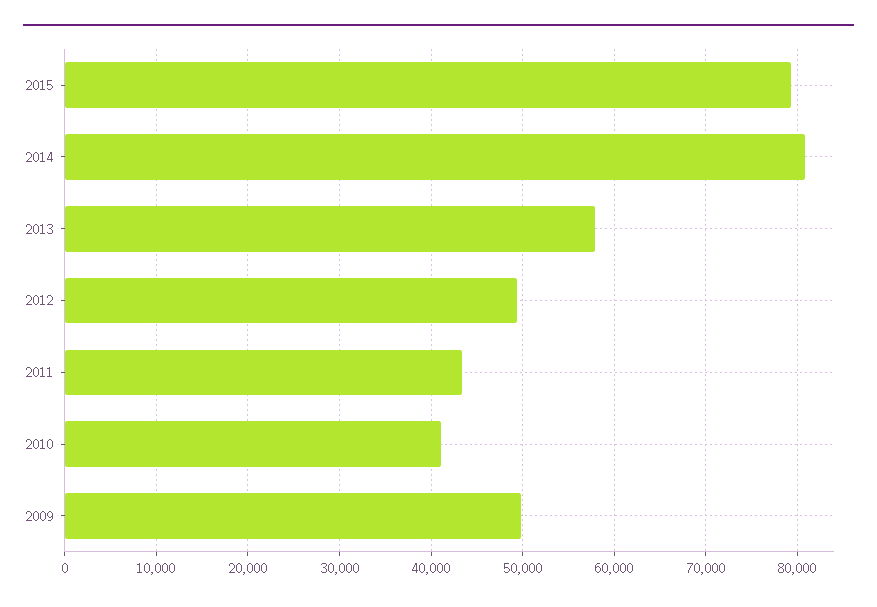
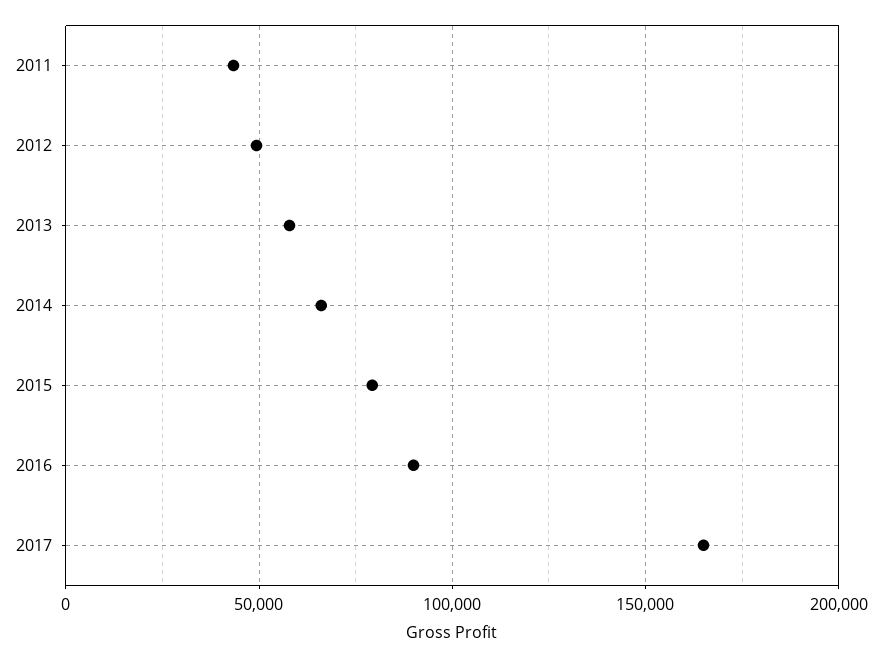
2014: 81000 -> 65000
2010: 41000 -> none
2009: 50000 -> none
2016: none -> 90000
2017: none -> 165000

